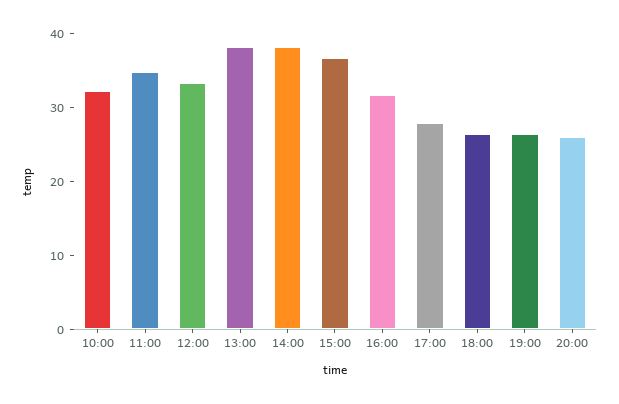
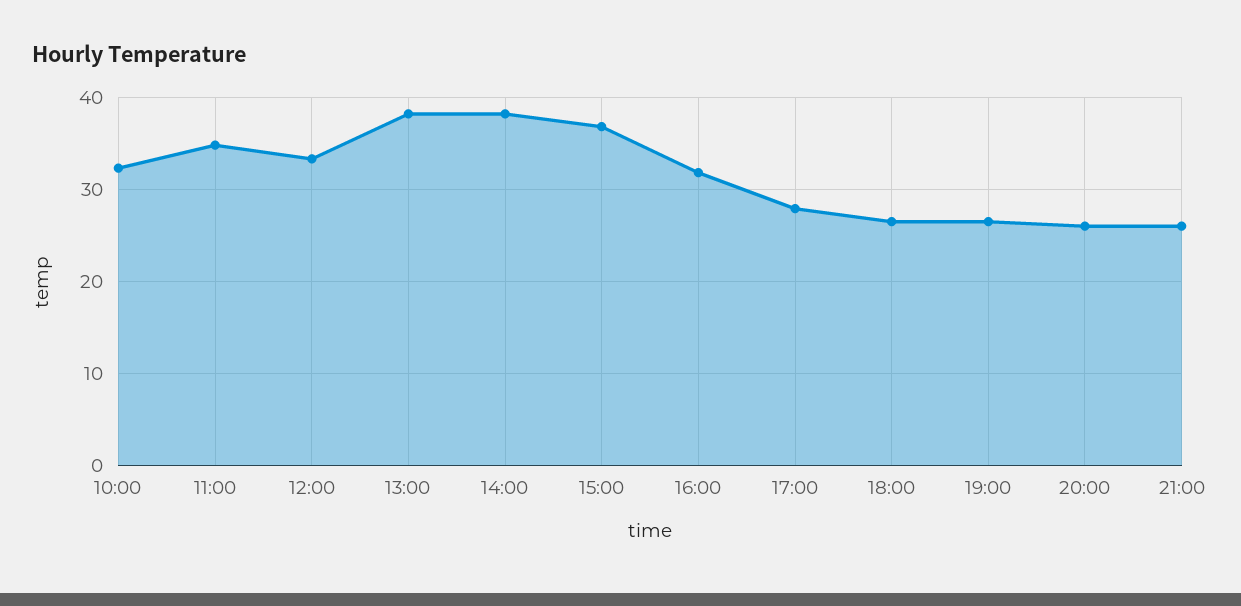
21:00: none -> 26

